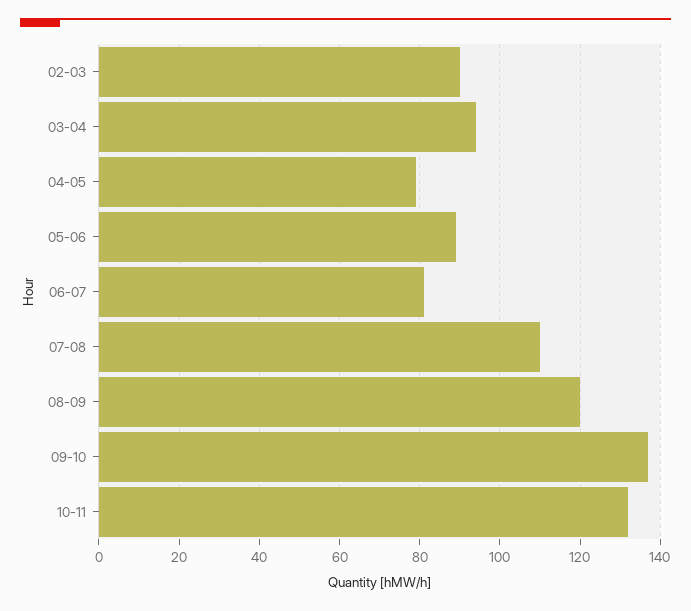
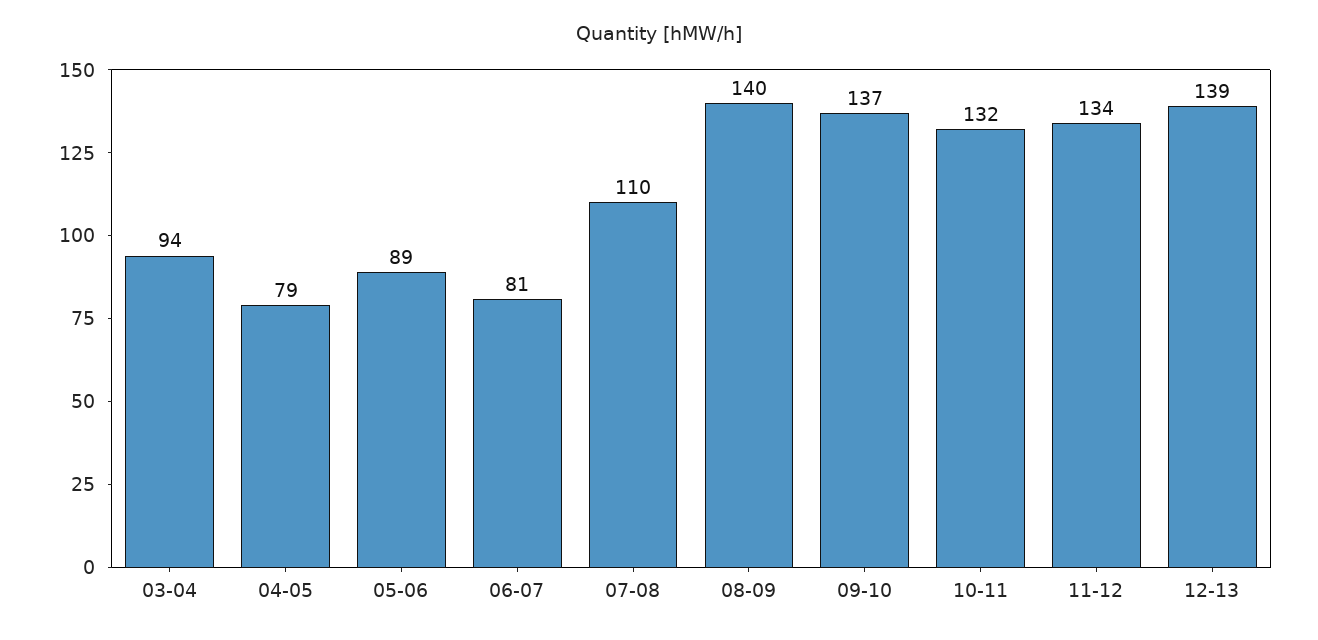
02-03: 90 -> none
08-09: 120 -> 140
11-12: none -> 134
12-13: none -> 139

